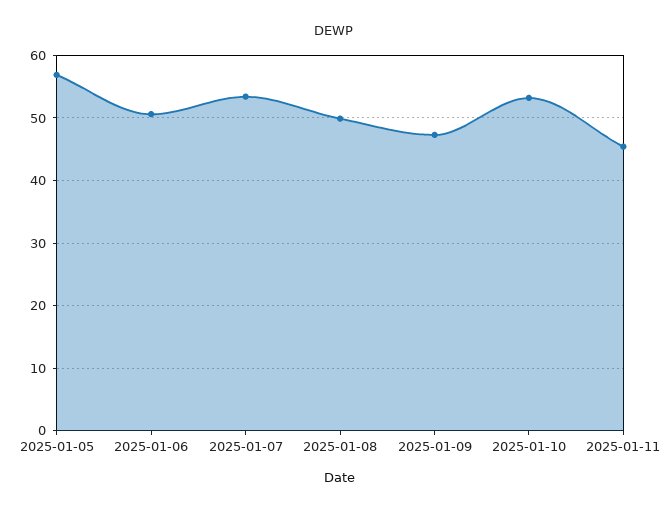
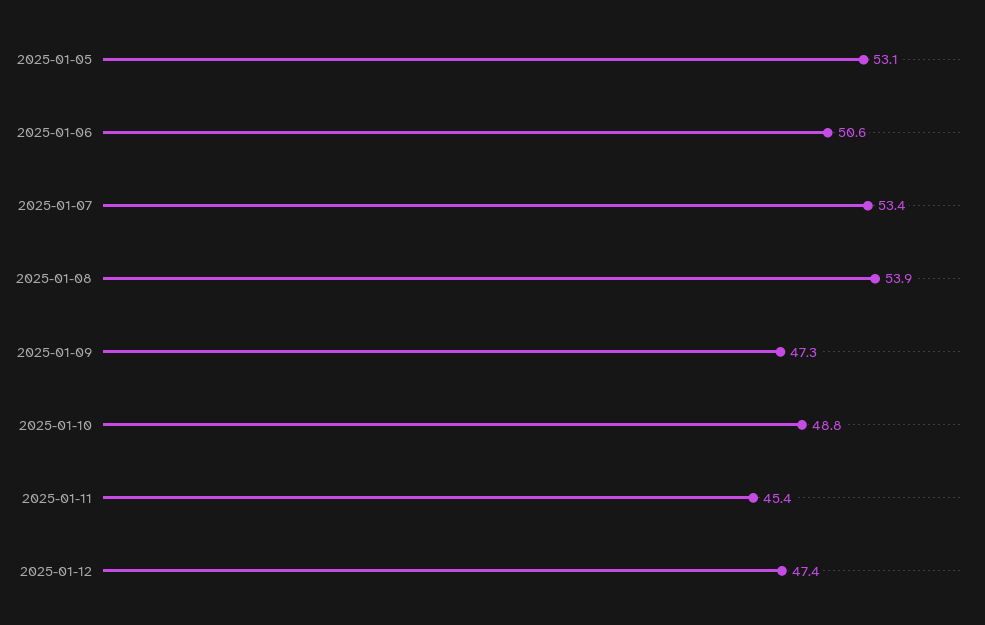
2025-01-05: 57 -> 53.1
2025-01-08: 50 -> 53.9
2025-01-10: 53 -> 48.8
2025-01-12: none -> 47.4

